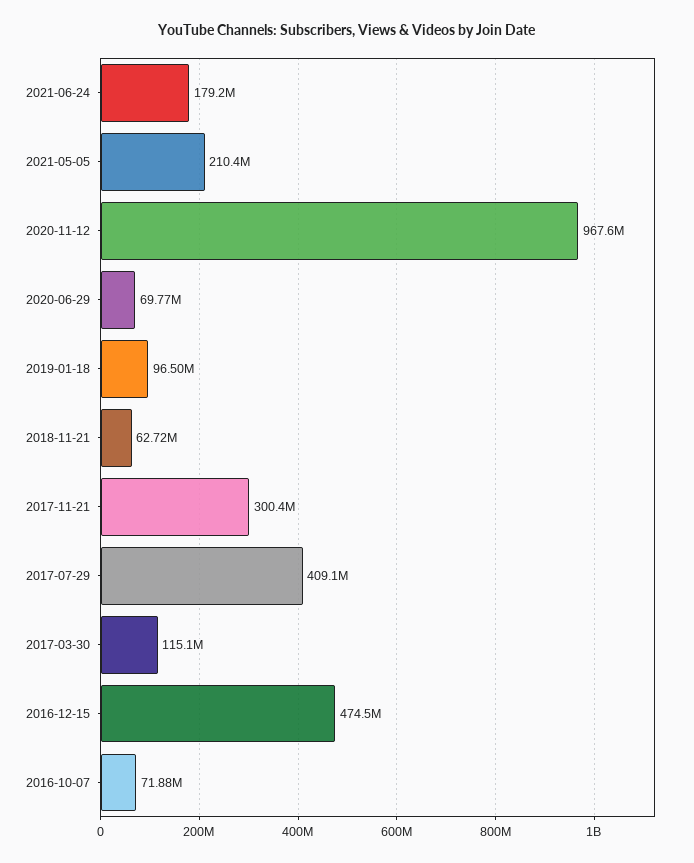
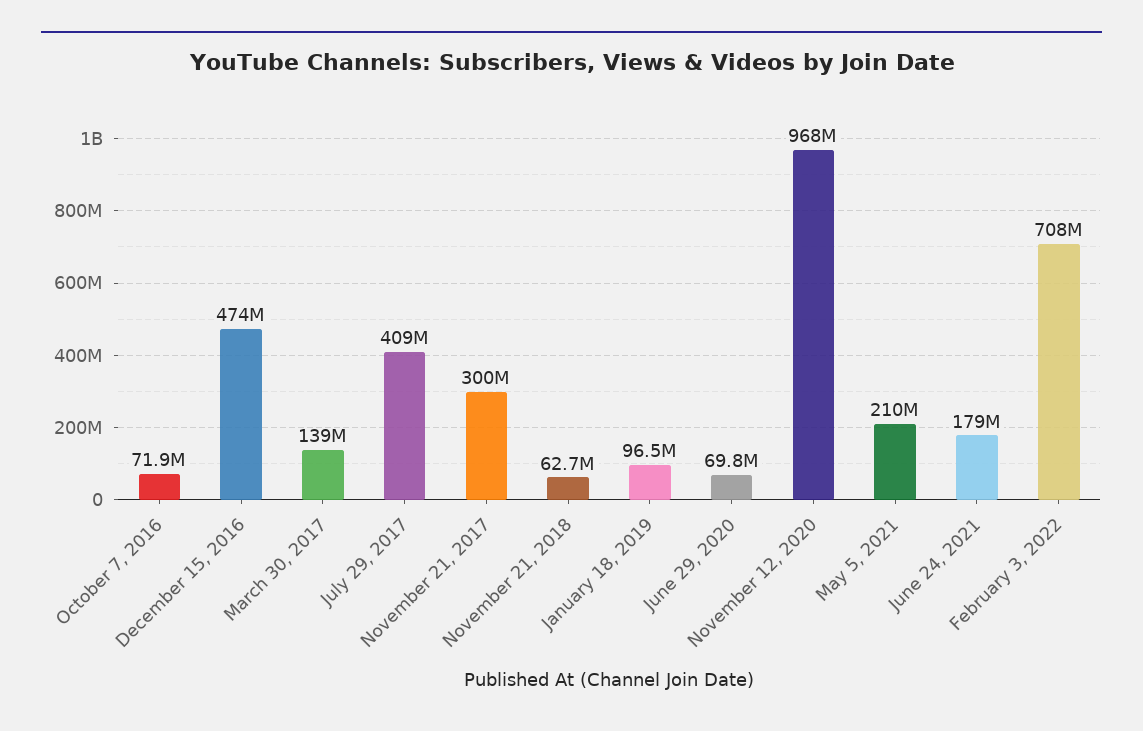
2017-03-30: 115100000 -> 139000000
February 3, 2022: none -> 708000000

